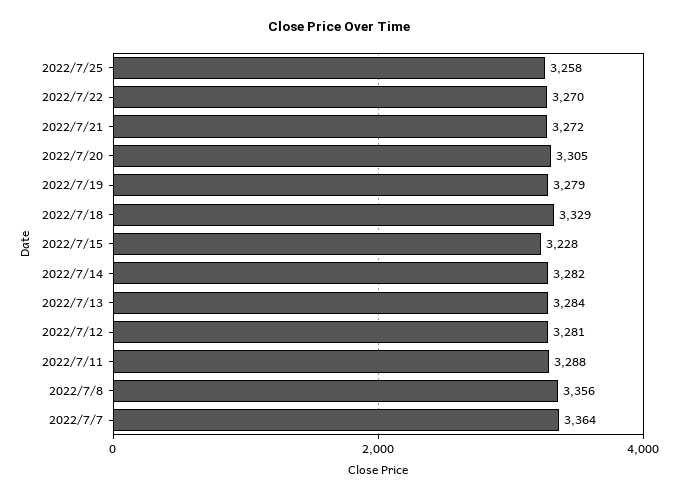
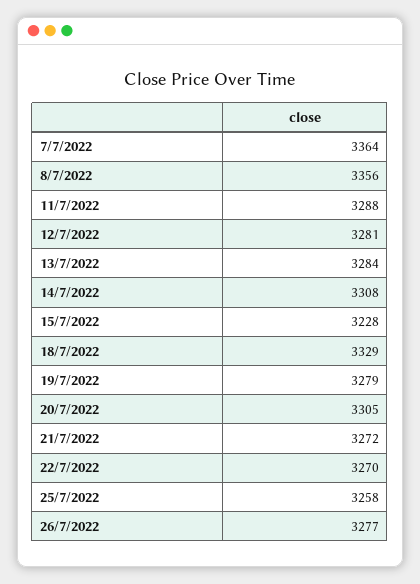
2022/7/14: 3282 -> 3308
26/7/2022: none -> 3277

